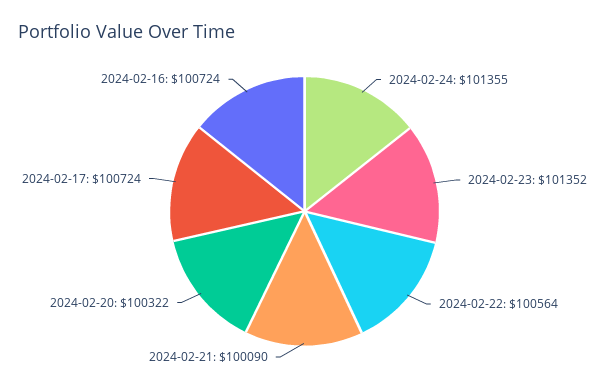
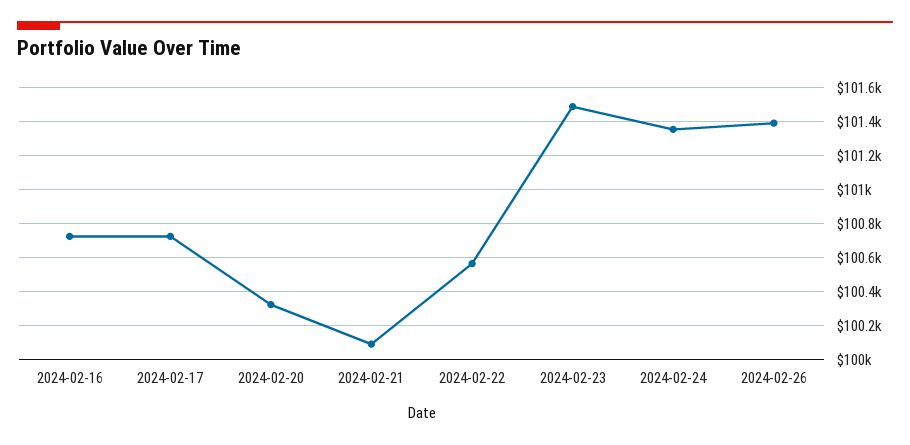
2024-02-23: 101352 -> 101500
2024-02-26: none -> 101400

